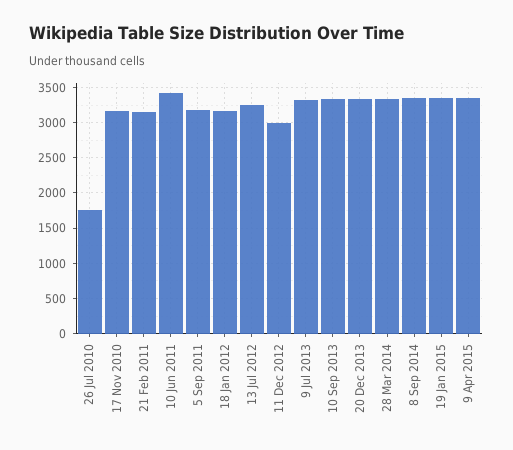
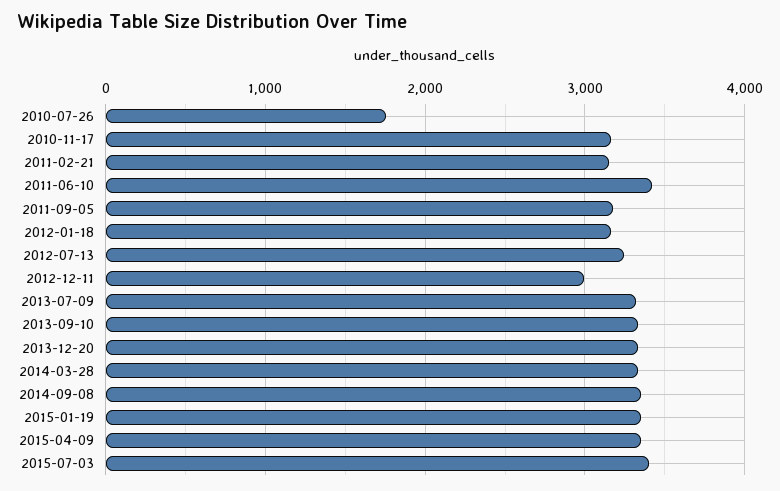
2015-07-03: none -> 3400

